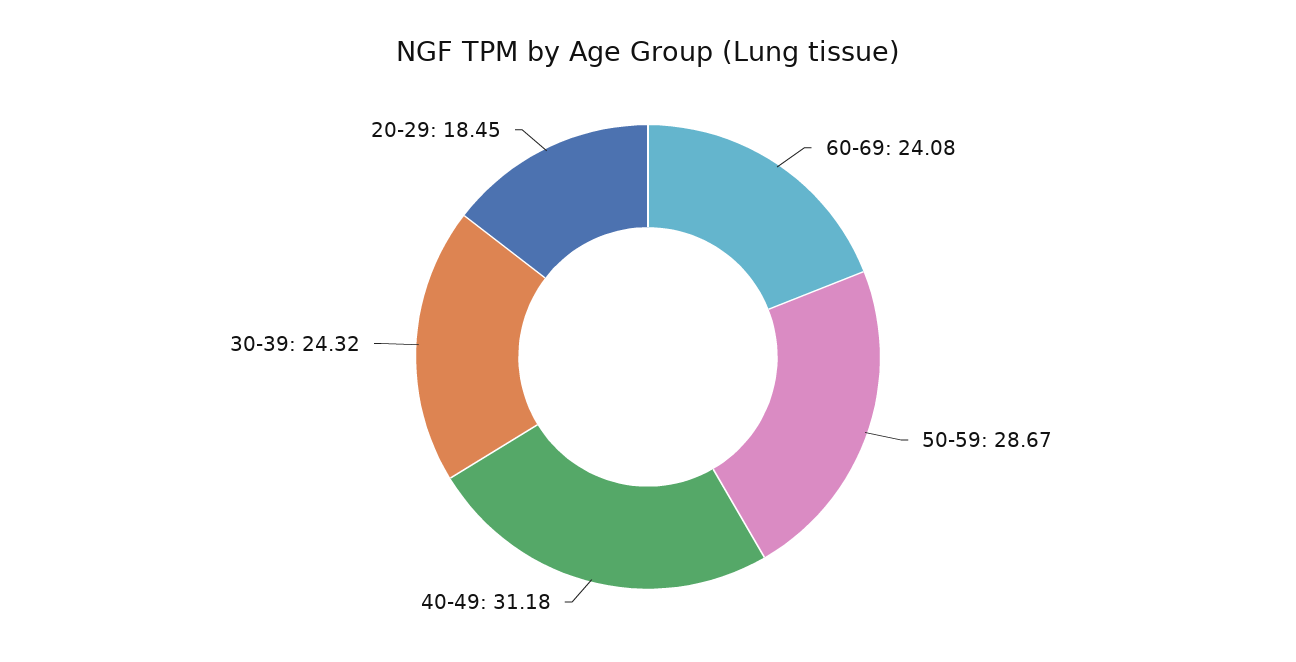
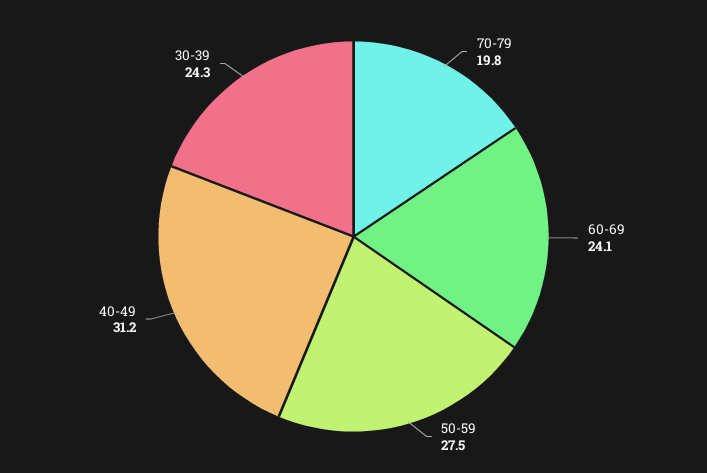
50-59: 28.67 -> 27.5
20-29: 18.45 -> none
70-79: none -> 19.8

